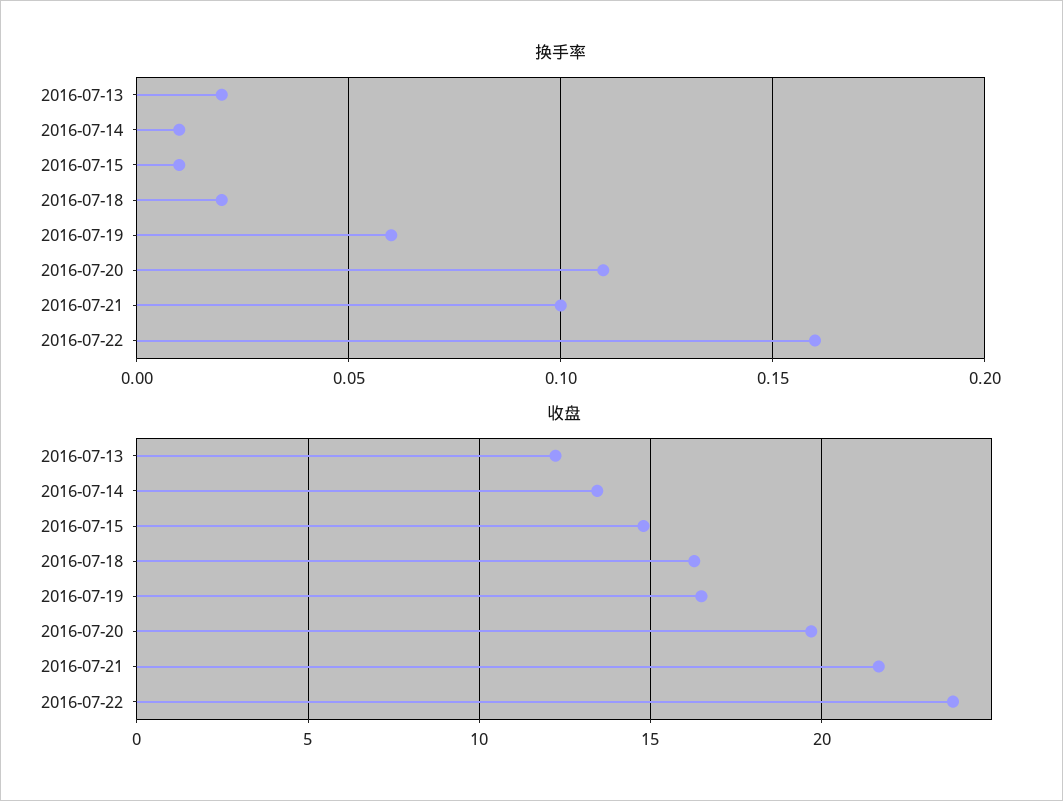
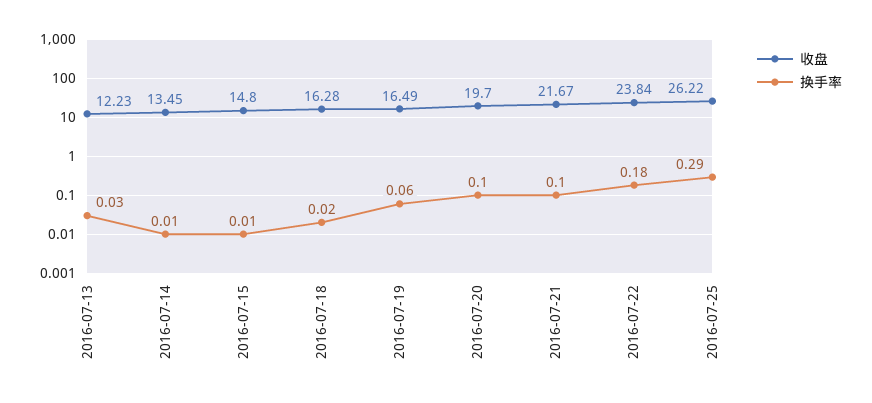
换手率, 2016-07-13: 0.02 -> 0.03
换手率, 2016-07-20: 0.11 -> 0.1
换手率, 2016-07-22: 0.16 -> 0.18
收盘, 2016-07-25: none -> 26.22
换手率, 2016-07-25: none -> 0.29

